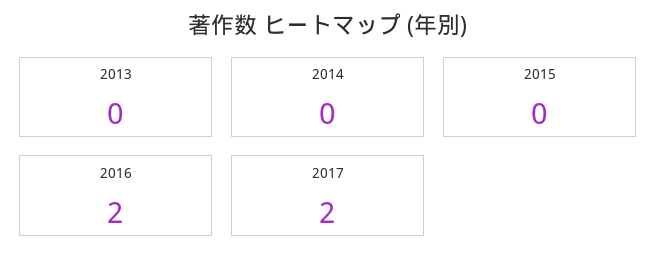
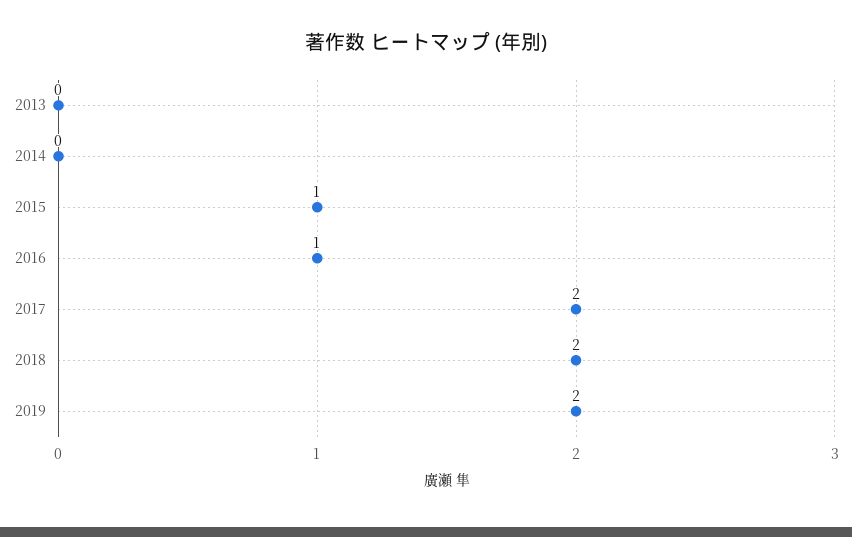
2015: 0 -> 1
2016: 2 -> 1
2018: none -> 2
2019: none -> 2

